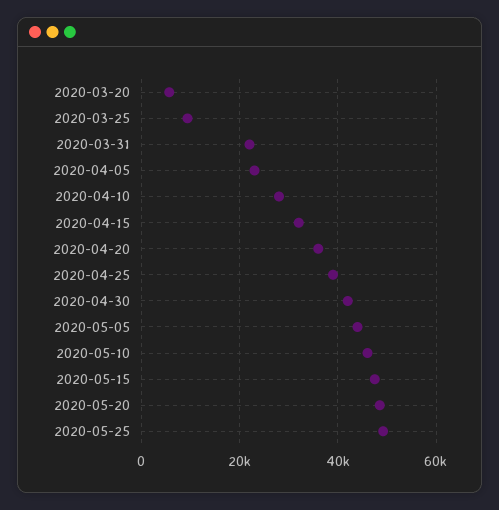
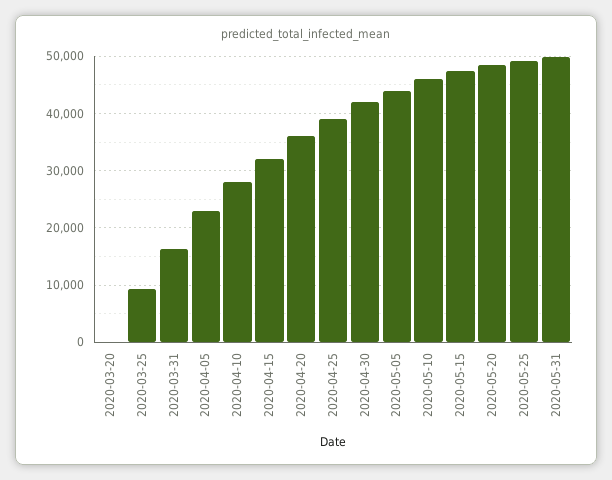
2020-03-20: 6000 -> 0
2020-03-31: 22000 -> 16000
2020-05-31: none -> 50000

